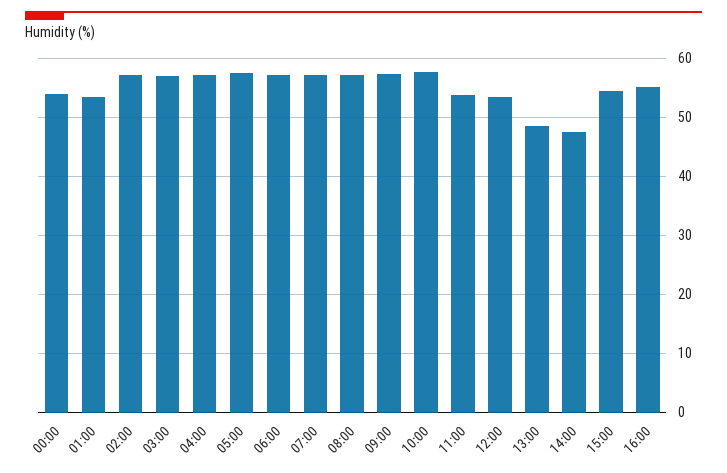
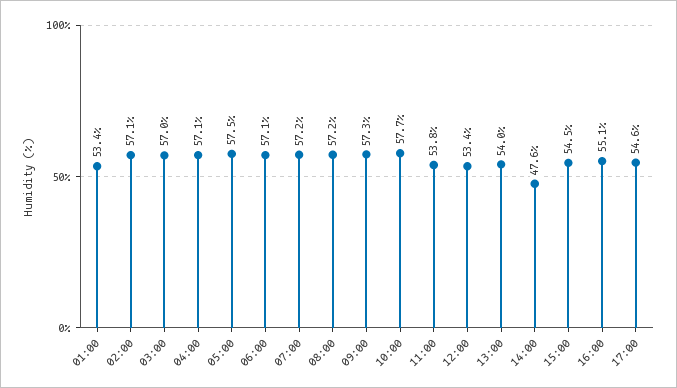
00:00: 54 -> none
13:00: 48 -> 54
17:00: none -> 54.6

